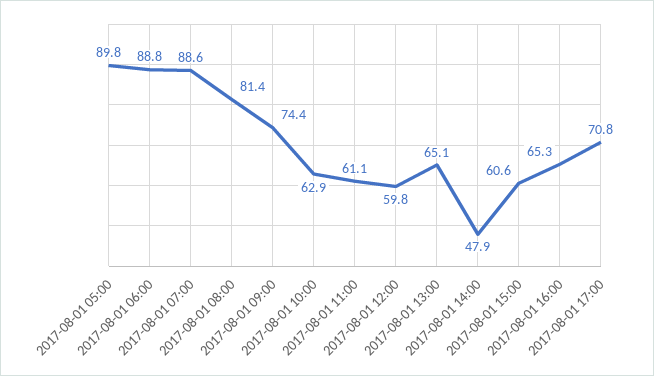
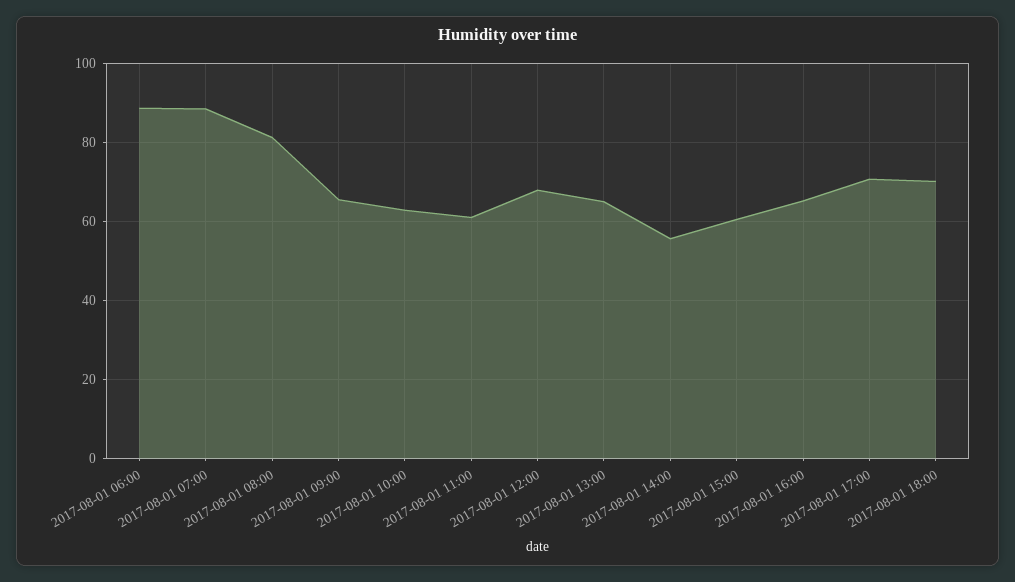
2017-08-01 05:00: 89.8 -> none
2017-08-01 09:00: 74.4 -> 66
2017-08-01 12:00: 59.8 -> 68
2017-08-01 14:00: 47.9 -> 56
2017-08-01 18:00: none -> 70

